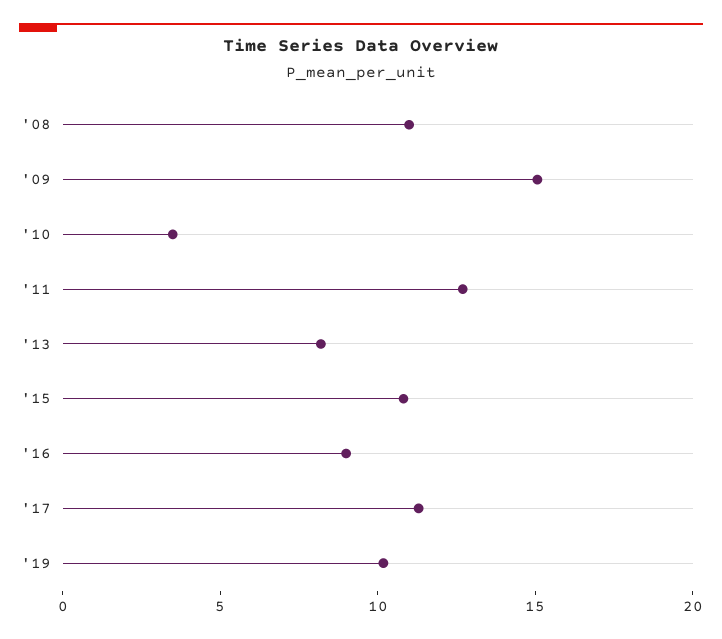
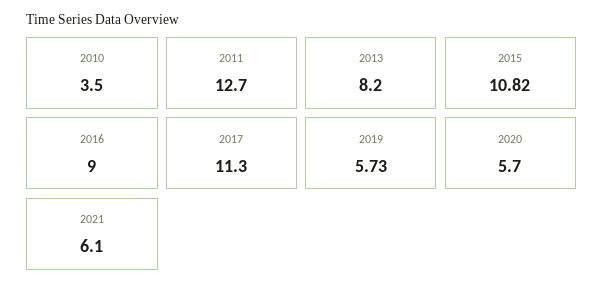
'08: 11 -> none
'09: 15 -> none
'19: 10 -> 5.73
2020: none -> 5.7
2021: none -> 6.1

